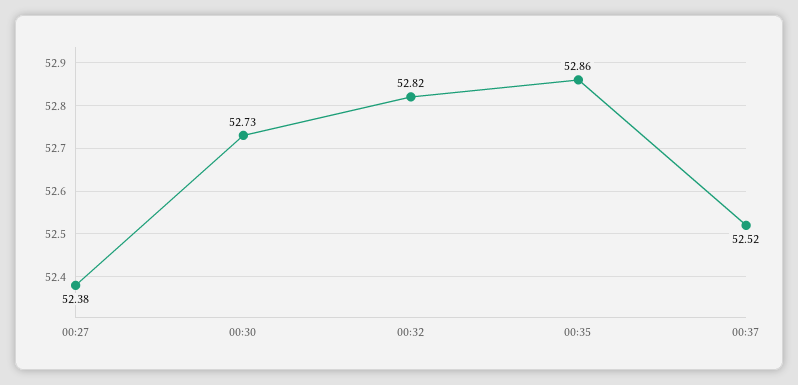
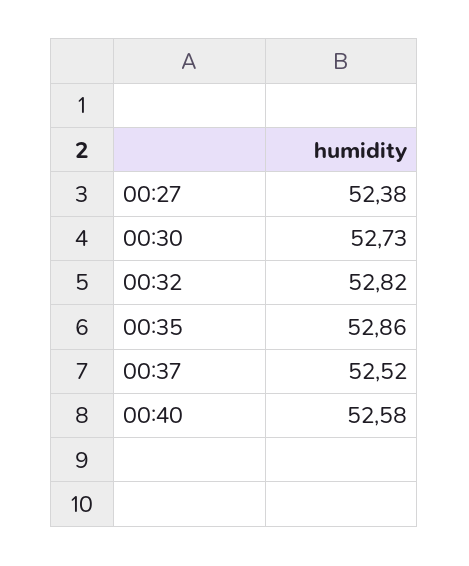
00:40: none -> 52.58

